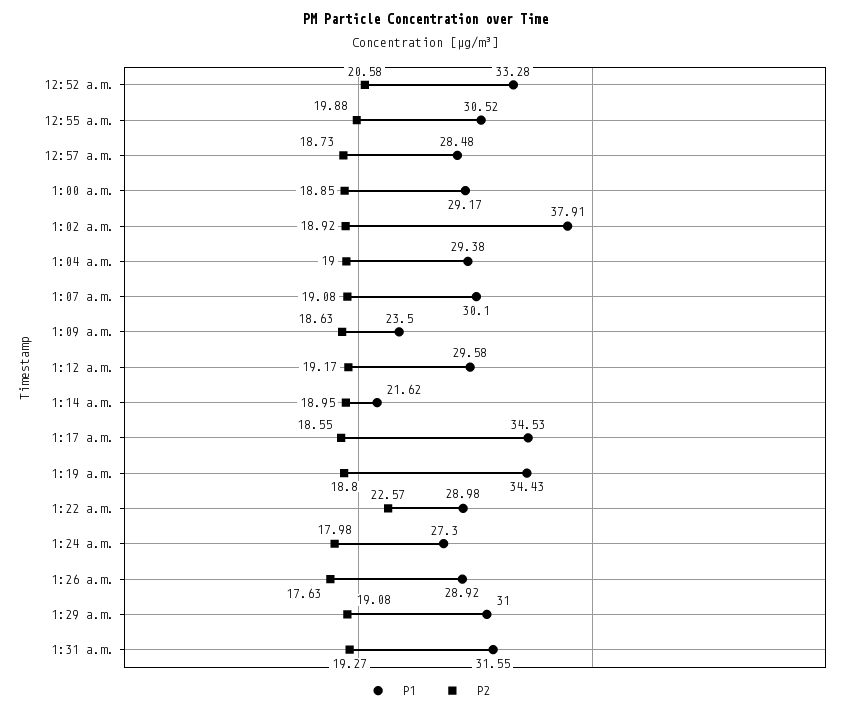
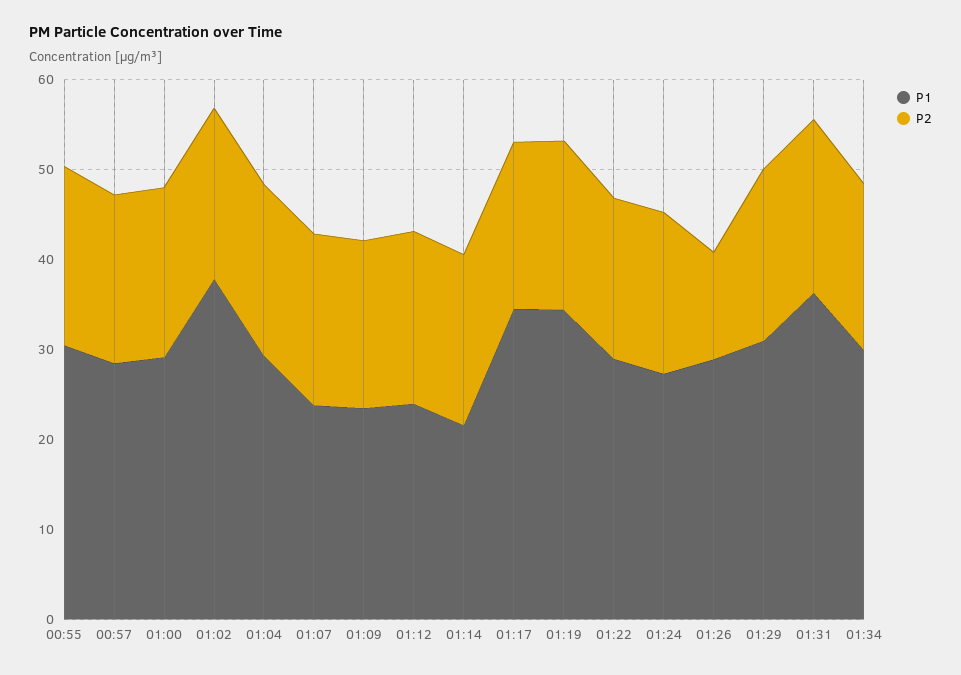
P1, 12:52 a.m.: 33.28 -> none
P2, 12:52 a.m.: 20.58 -> none
P1, 1:07 a.m.: 30.1 -> 24
P1, 1:12 a.m.: 29.58 -> 24
P2, 1:22 a.m.: 22.57 -> 18
P2, 1:26 a.m.: 17.63 -> 12
P1, 1:31 a.m.: 31.55 -> 36
P1, 01:34: none -> 30
P2, 01:34: none -> 18

